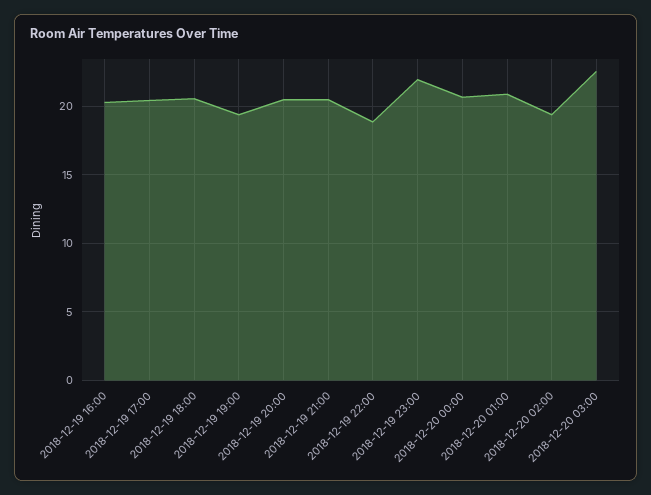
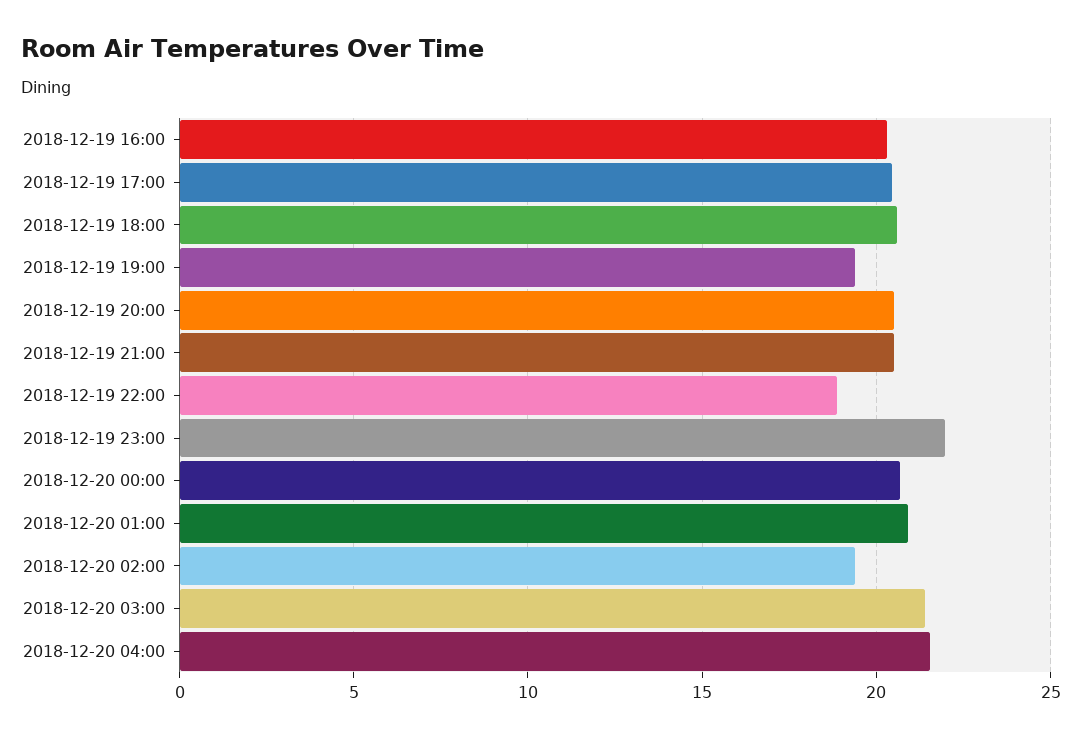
2018-12-20 03:00: 22.5 -> 21.5
2018-12-20 04:00: none -> 21.5

